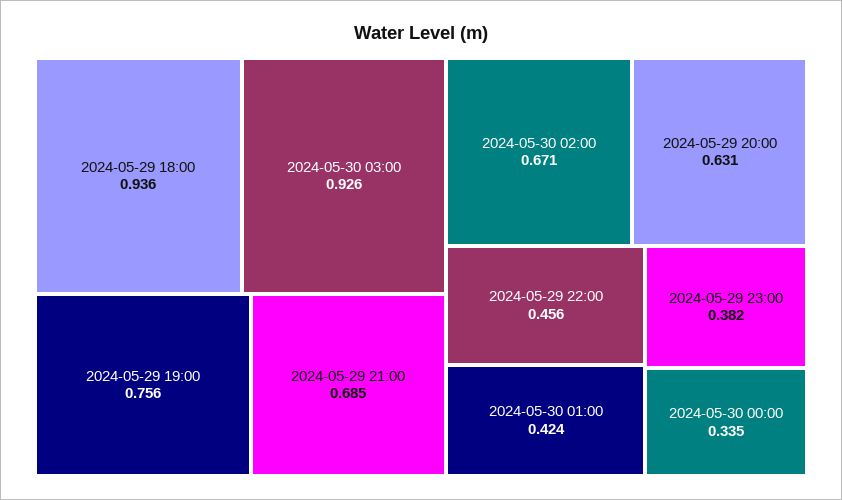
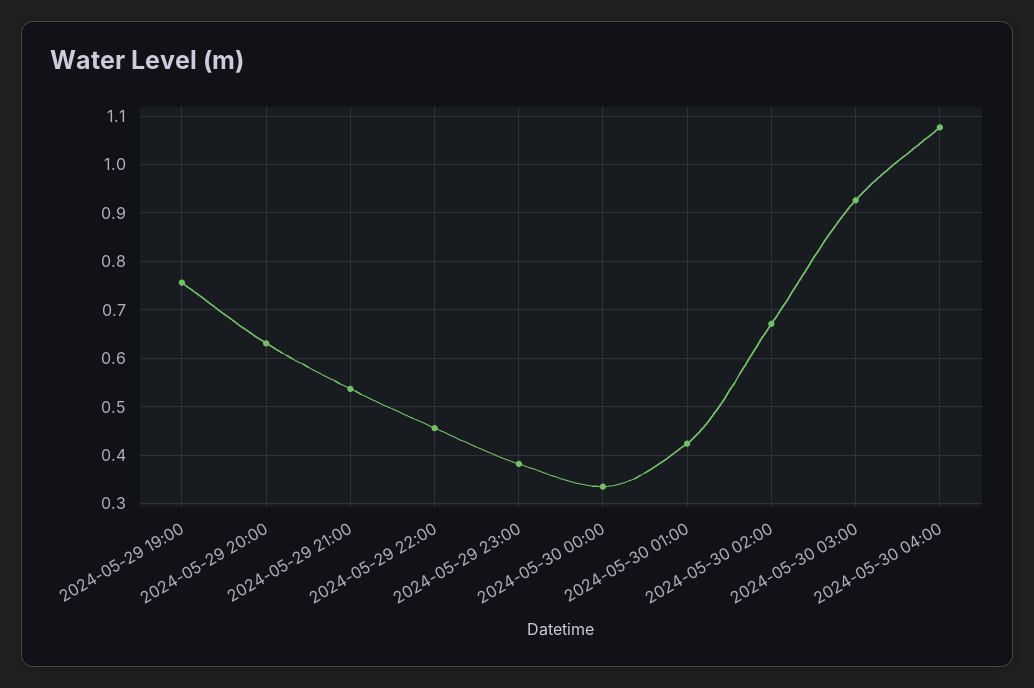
2024-05-29 18:00: 0.936 -> none
2024-05-29 21:00: 0.685 -> 0.54
2024-05-30 04:00: none -> 1.08

